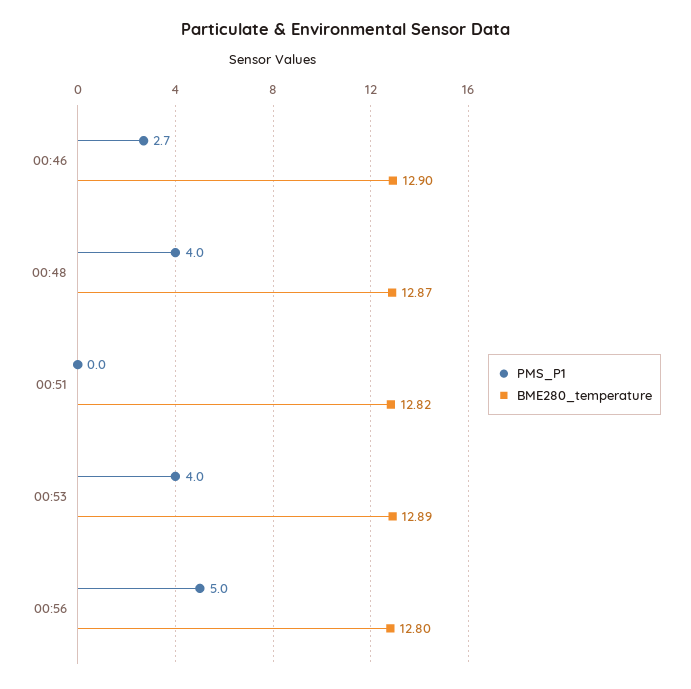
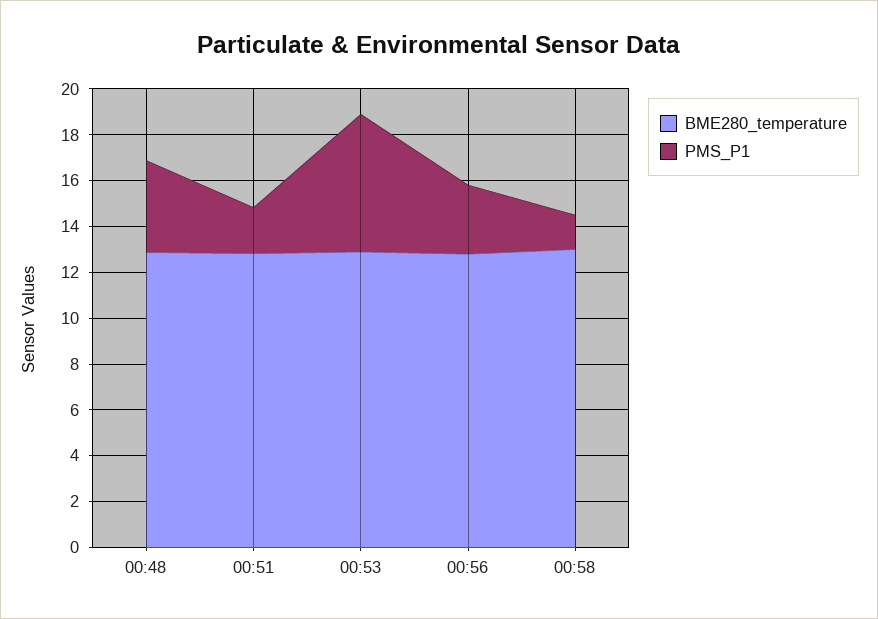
PMS_P1, 00:46: 2.7 -> none
BME280_temperature, 00:46: 12.9 -> none
PMS_P1, 00:51: 0 -> 2
PMS_P1, 00:53: 4 -> 6
PMS_P1, 00:56: 5 -> 3
BME280_temperature, 00:58: none -> 13
PMS_P1, 00:58: none -> 1.5

